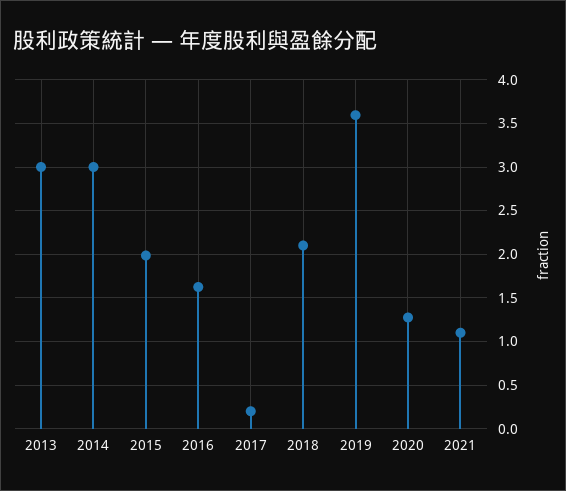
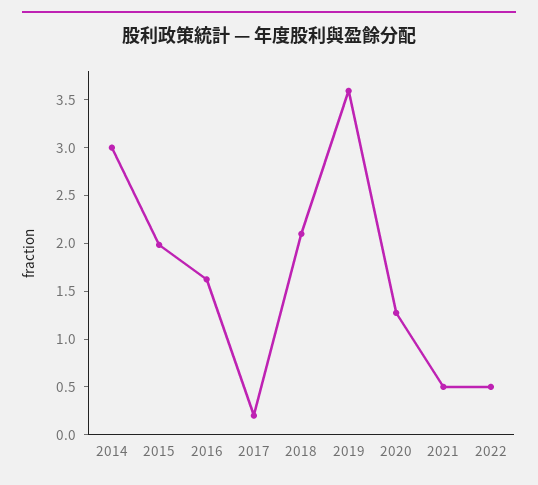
2013: 3 -> none
2021: 1.1 -> 0.5
2022: none -> 0.5

